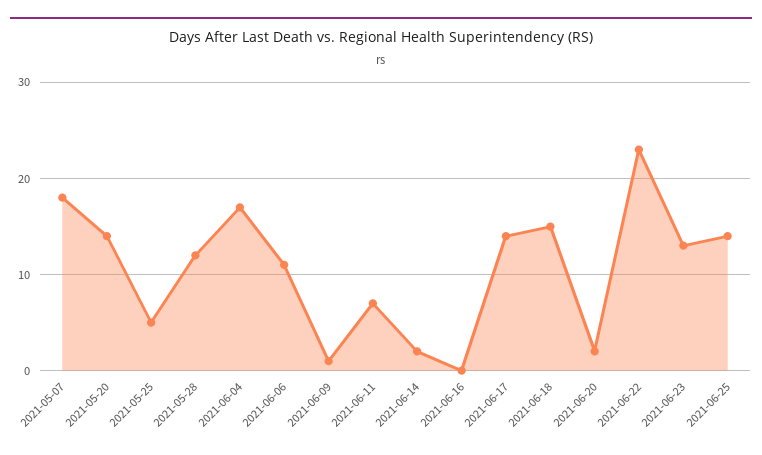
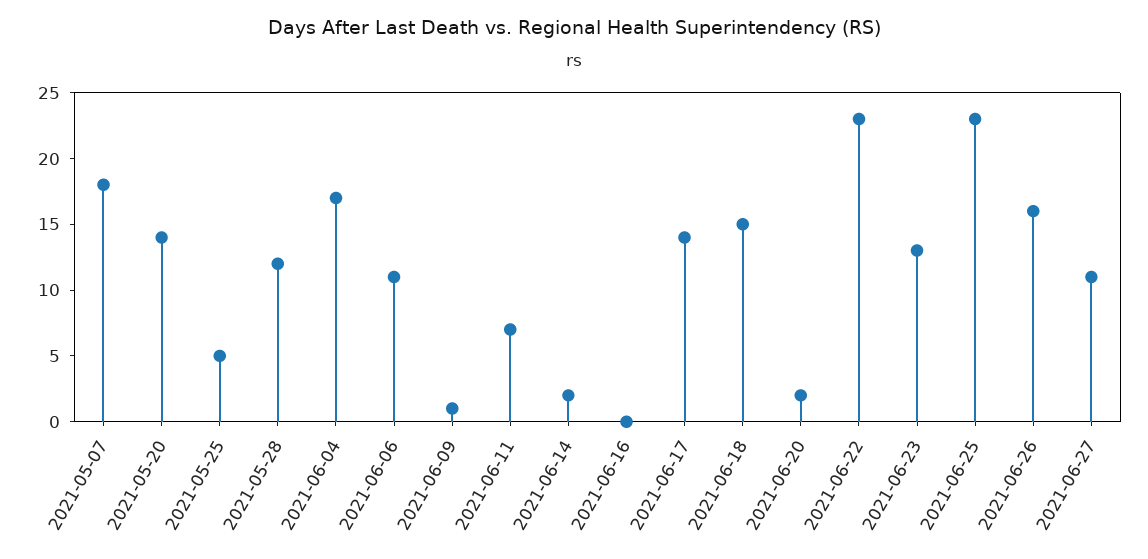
2021-06-25: 14 -> 23
2021-06-26: none -> 16
2021-06-27: none -> 11

